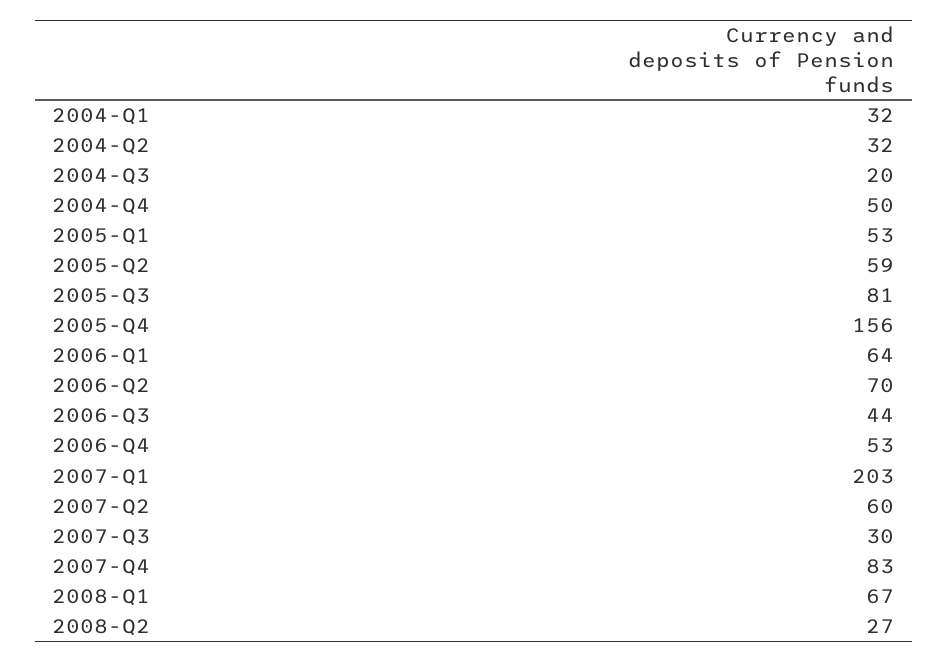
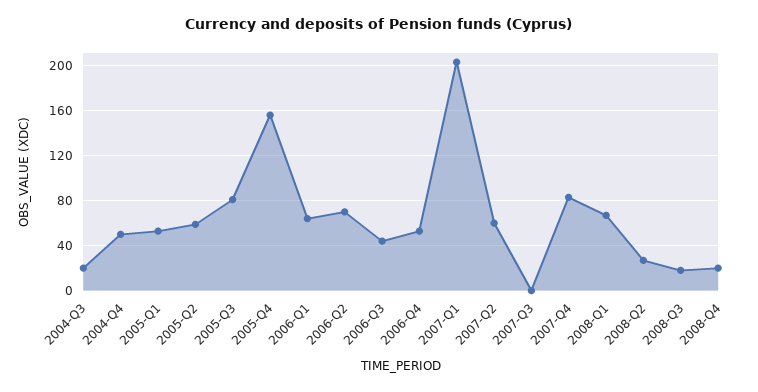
2004-Q1: 32 -> none
2004-Q2: 32 -> none
2007-Q3: 30 -> 0
2008-Q3: none -> 20
2008-Q4: none -> 20

